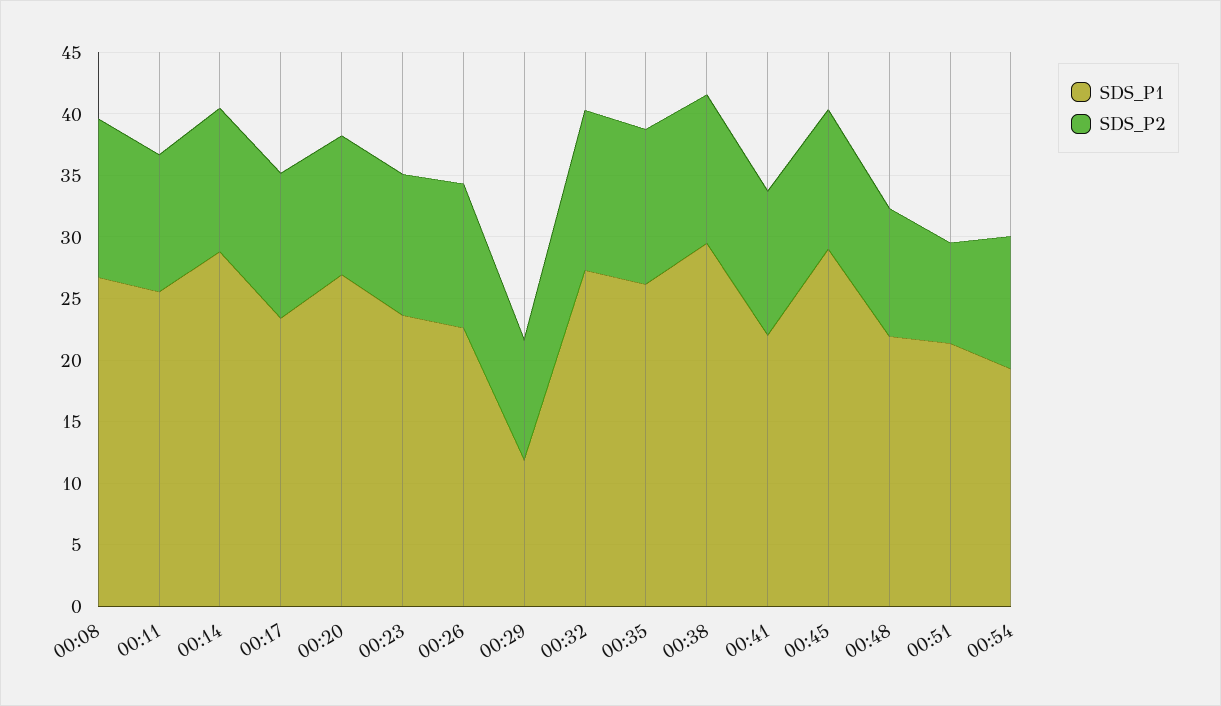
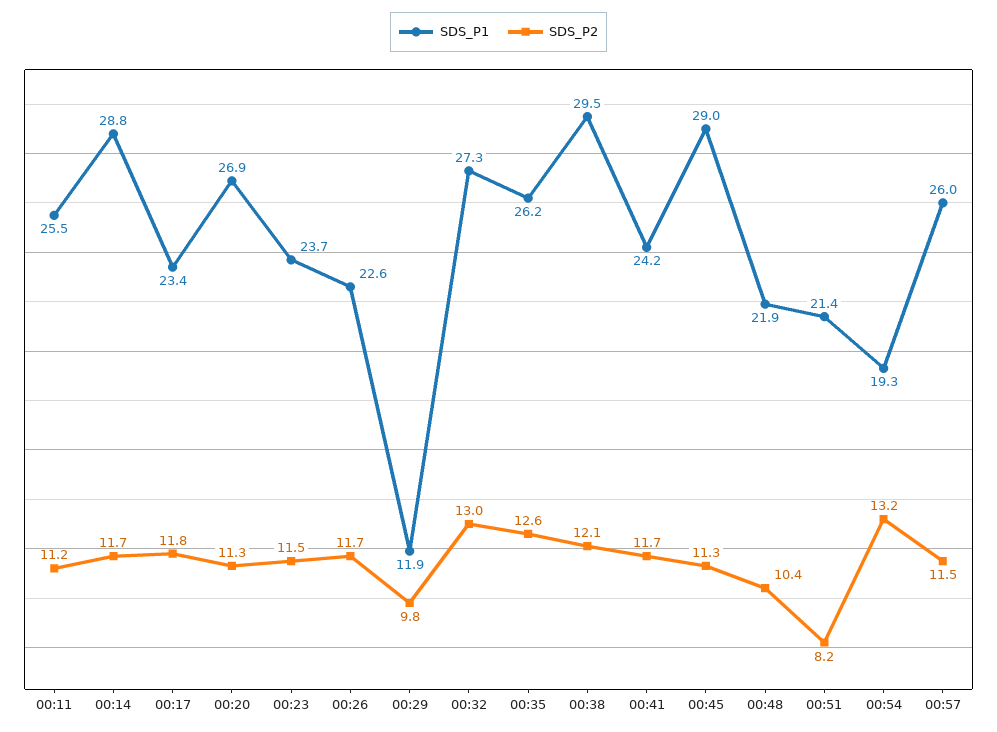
SDS_P1, 00:08: 27 -> none
SDS_P2, 00:08: 13 -> none
SDS_P1, 00:41: 22 -> 24.2
SDS_P2, 00:54: 11 -> 13.2
SDS_P1, 00:57: none -> 26
SDS_P2, 00:57: none -> 11.5

